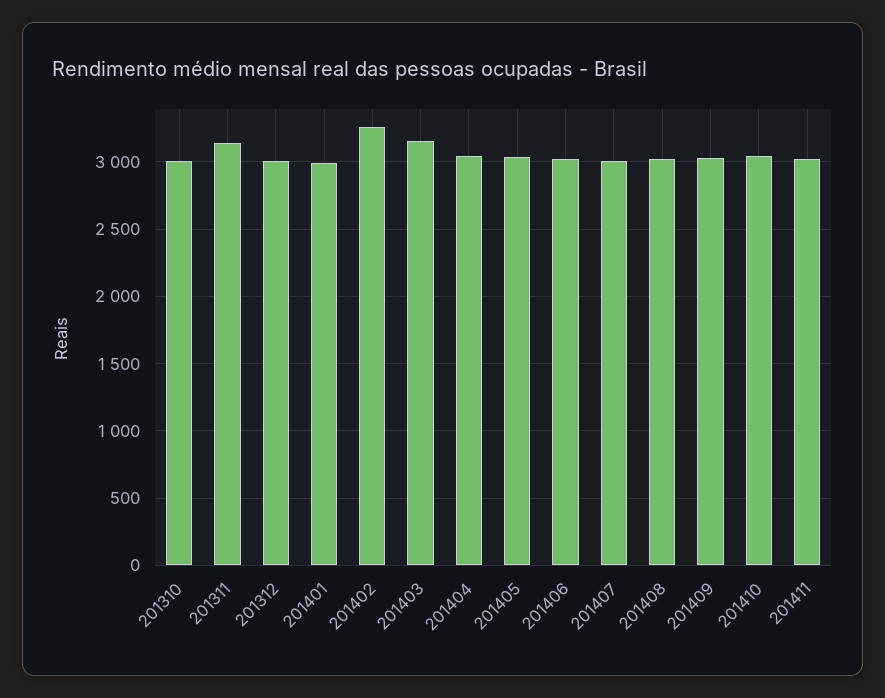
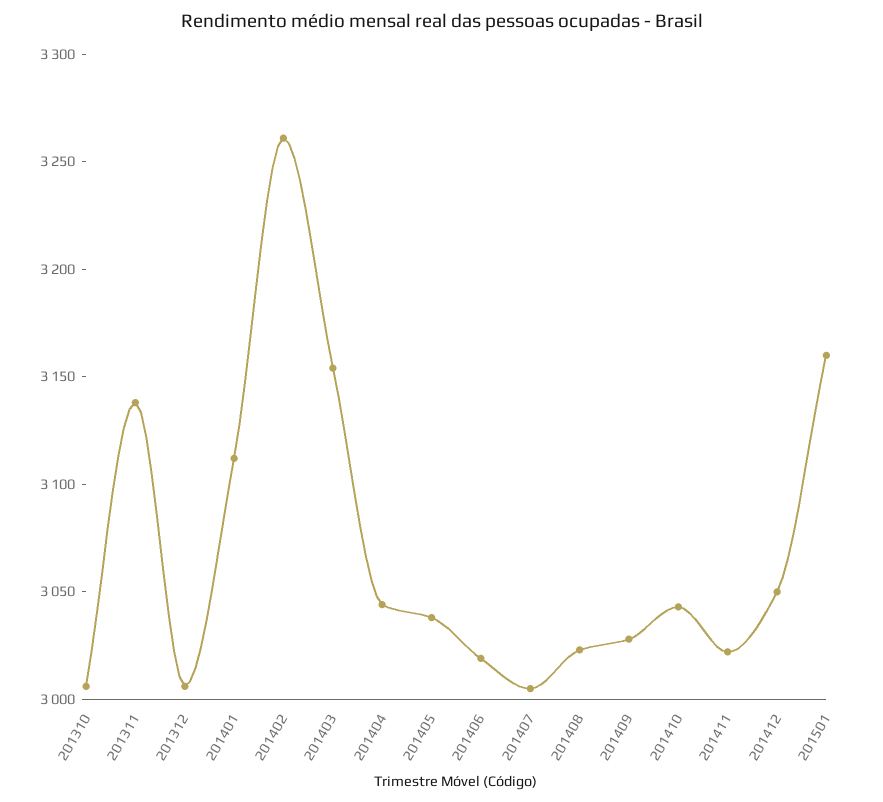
201401: 3000 -> 3110
201412: none -> 3050
201501: none -> 3160

